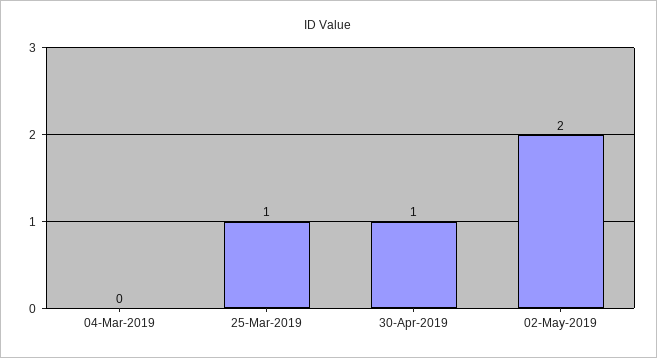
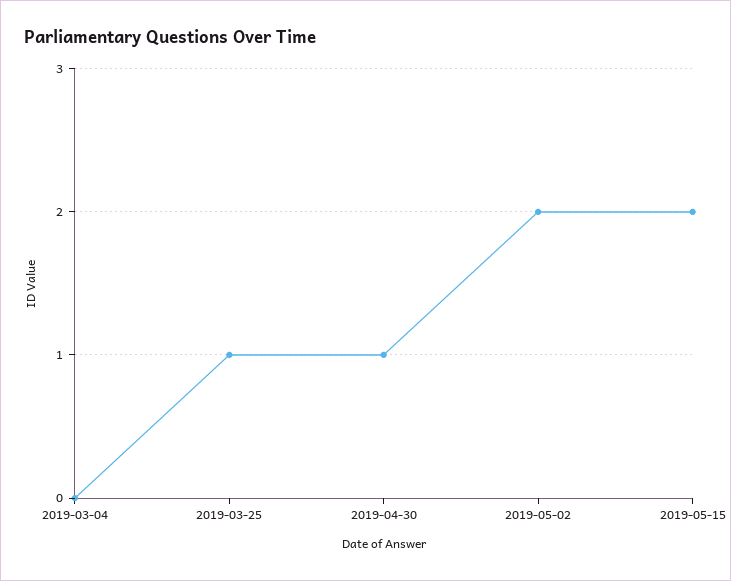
2019-05-15: none -> 2

